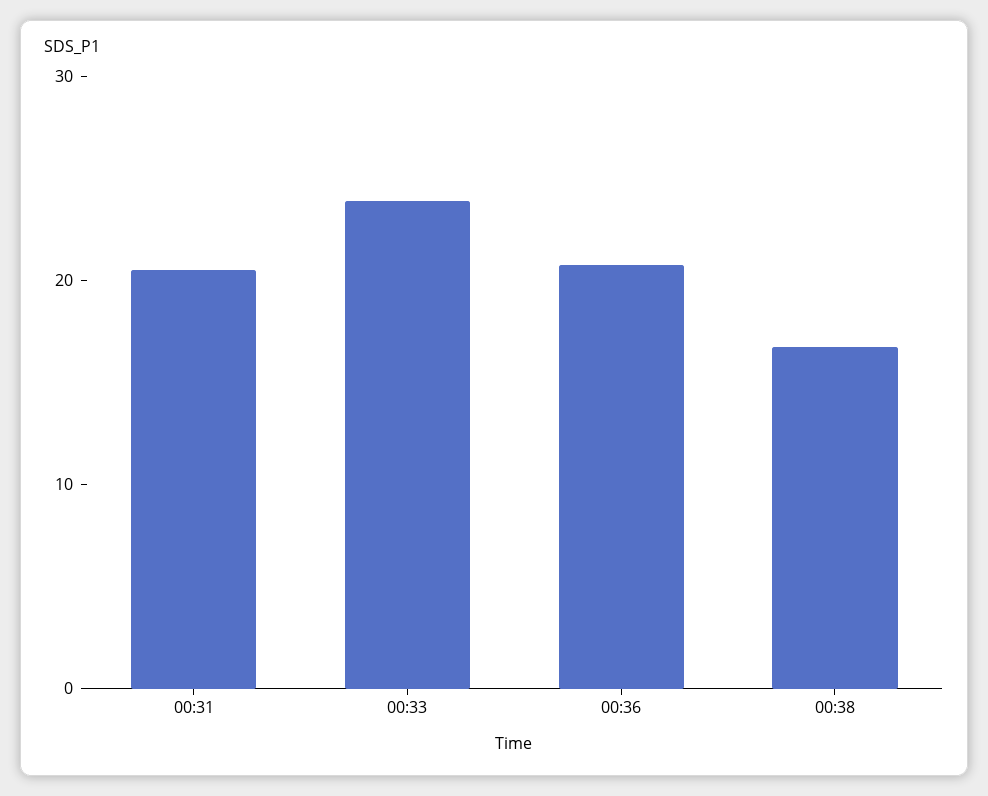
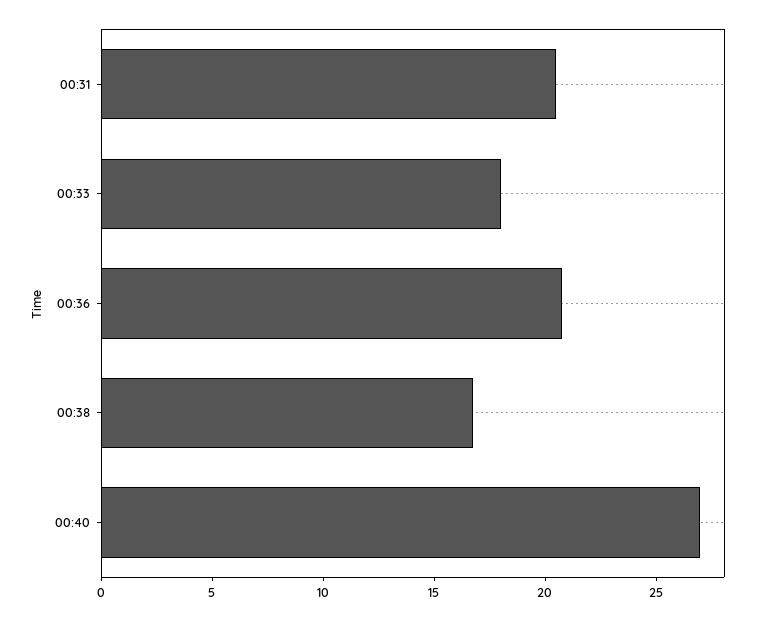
00:33: 24 -> 18
00:40: none -> 27

